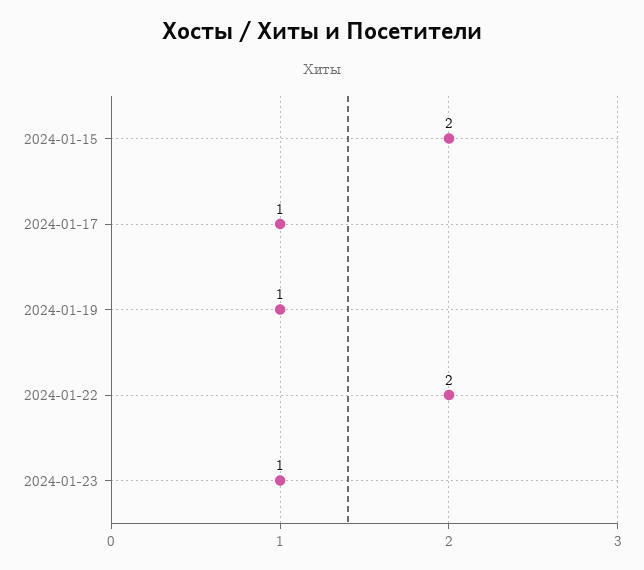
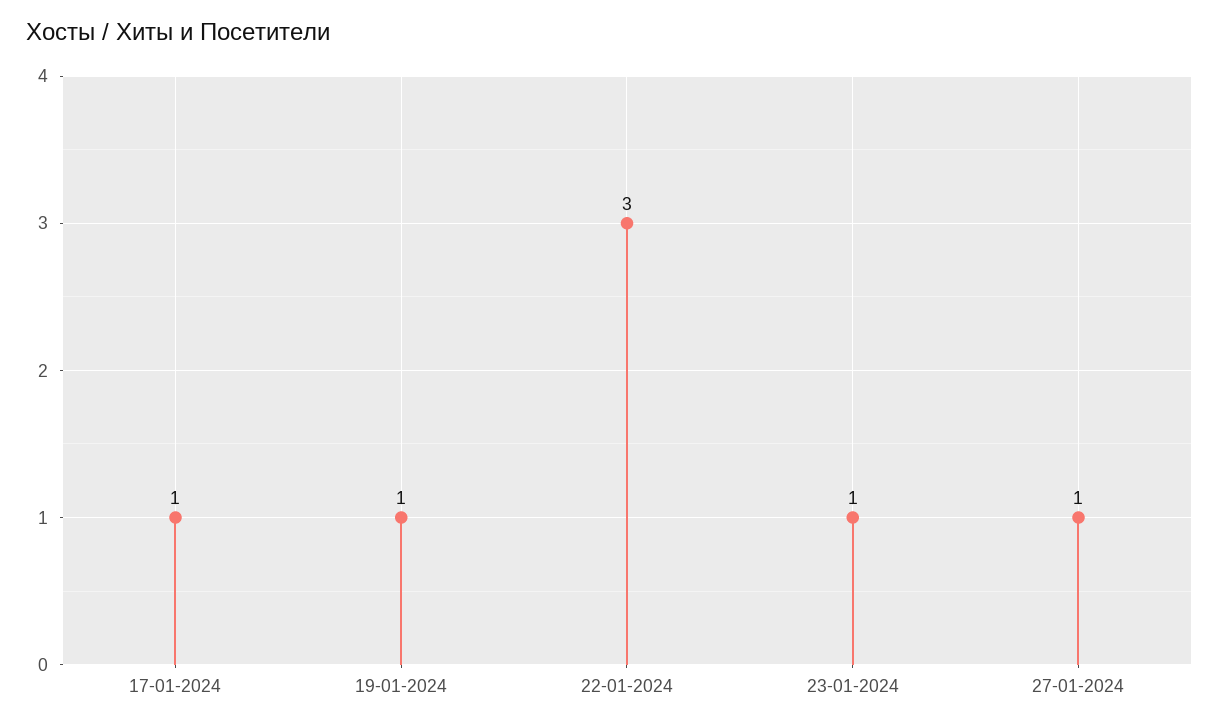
2024-01-15: 2 -> none
2024-01-22: 2 -> 3
27-01-2024: none -> 1

